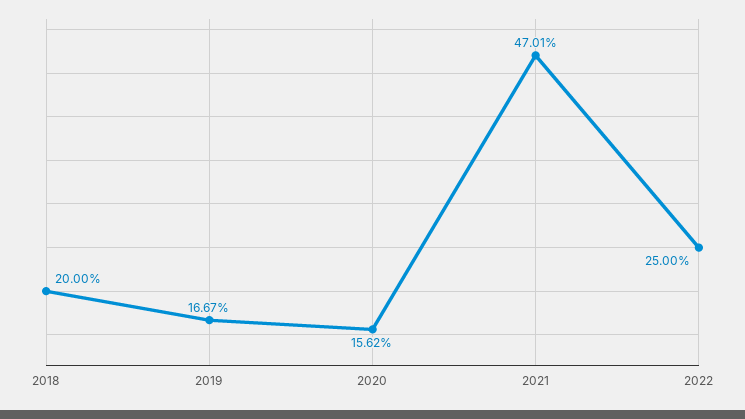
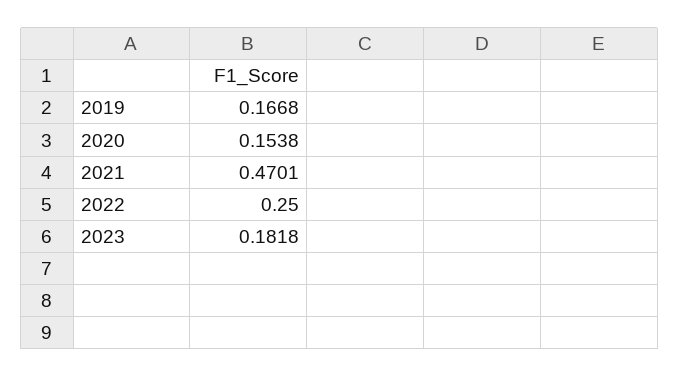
2018: 0.2 -> none
2019: 0.1667 -> 0.1668
2020: 0.1562 -> 0.1538
2023: none -> 0.1818

